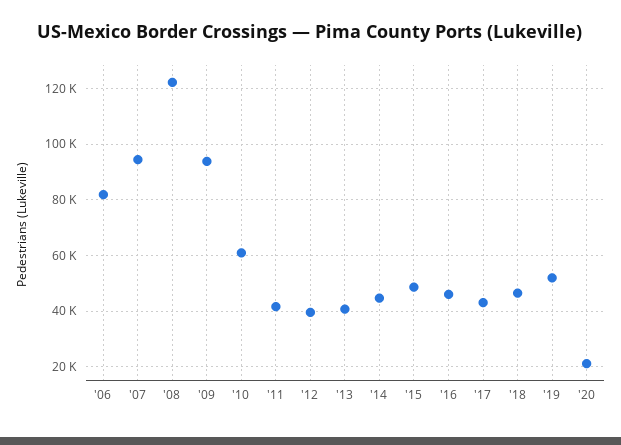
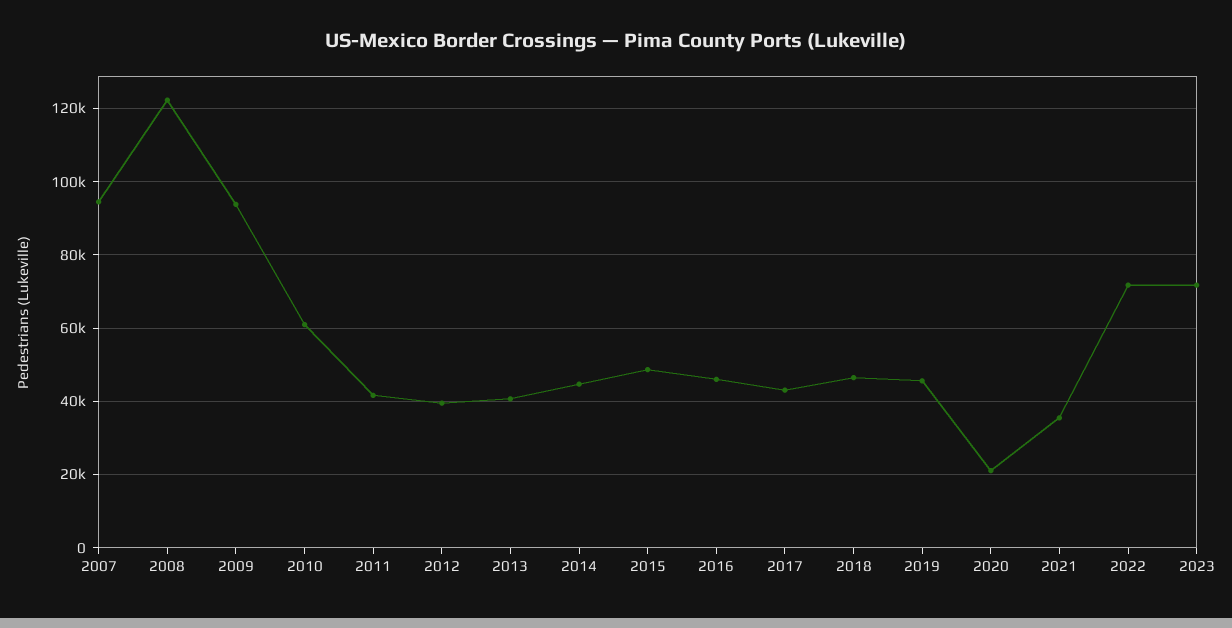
'06: 82500 -> none
'19: 52500 -> 46000
2021: none -> 36000
2022: none -> 72000
2023: none -> 72000

